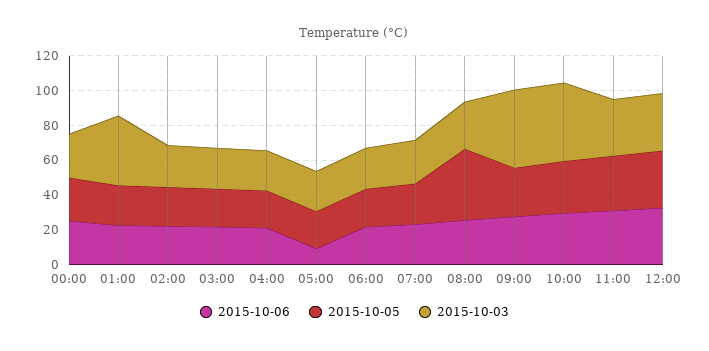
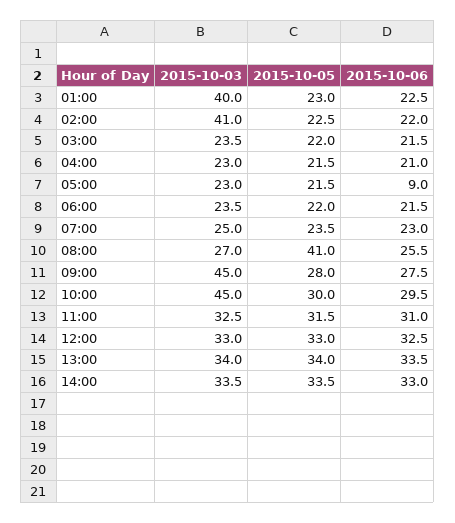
2015-10-06, 00:00: 25 -> none
2015-10-05, 00:00: 25 -> none
2015-10-03, 00:00: 25 -> none
2015-10-03, 02:00: 25 -> 41
2015-10-03, 13:00: none -> 34
2015-10-05, 13:00: none -> 34
2015-10-06, 13:00: none -> 33.5
2015-10-03, 14:00: none -> 33.5
2015-10-05, 14:00: none -> 33.5
2015-10-06, 14:00: none -> 33

